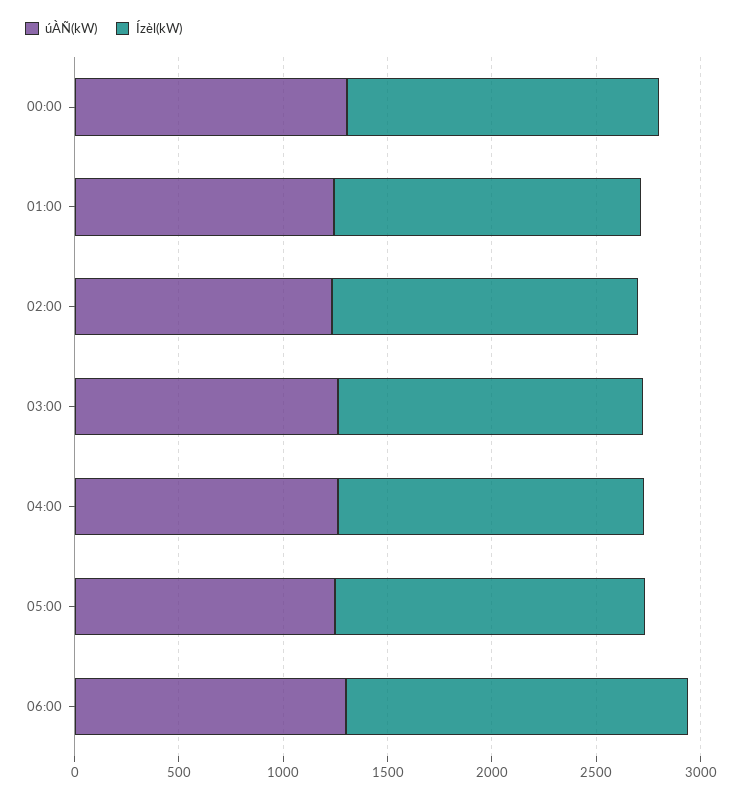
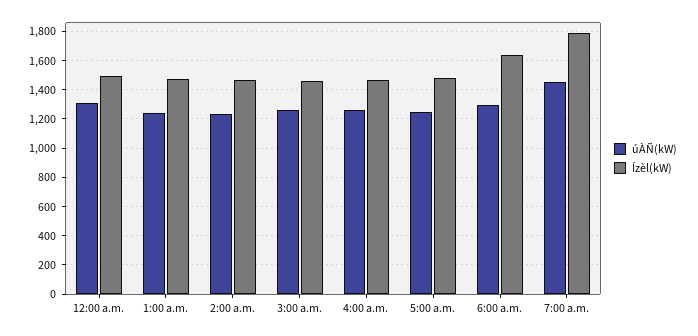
úÀÑ(kW), 7:00 a.m.: none -> 1450
Ízèl(kW), 7:00 a.m.: none -> 1800

